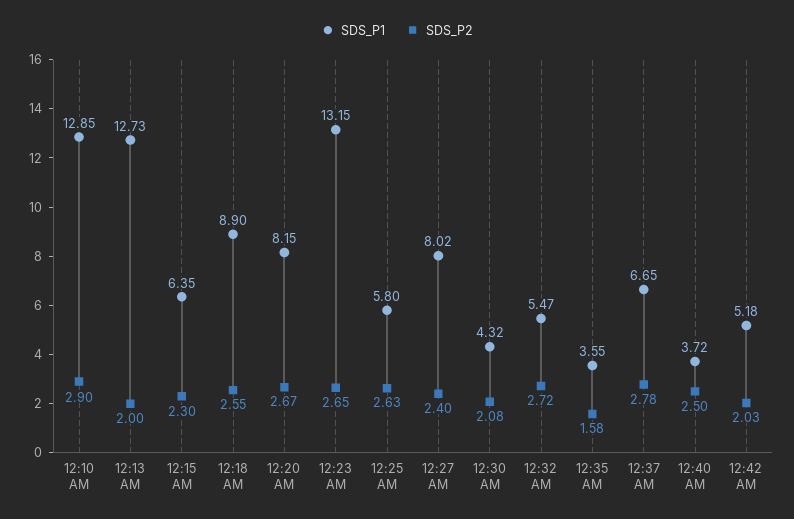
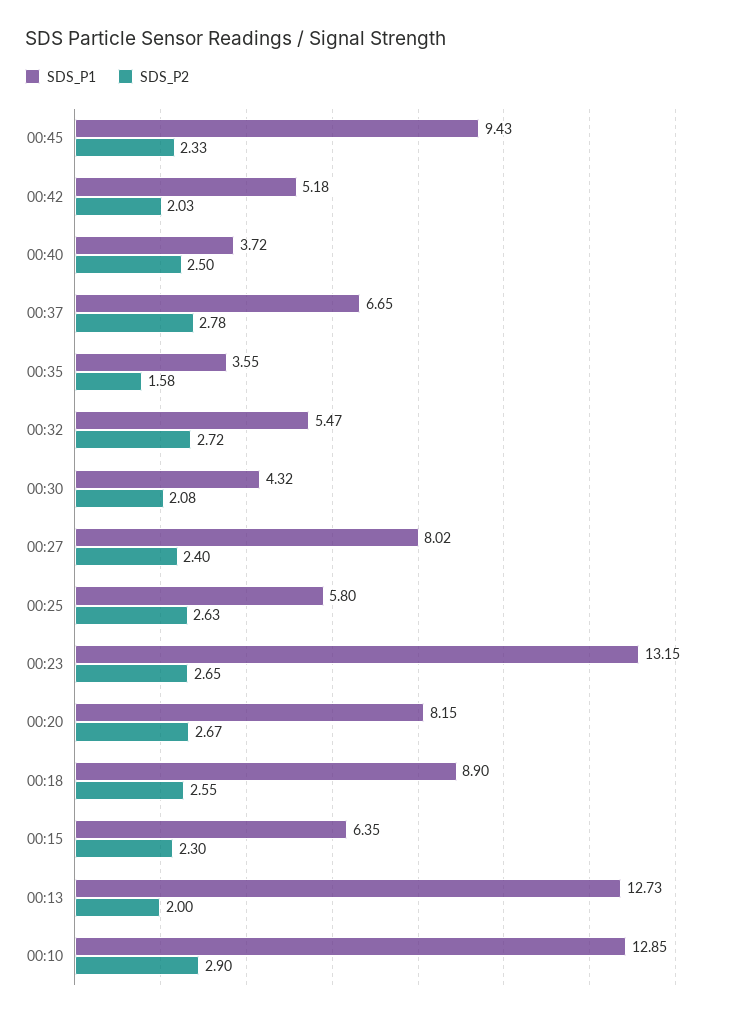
SDS_P1, 00:45: none -> 9.43
SDS_P2, 00:45: none -> 2.33

